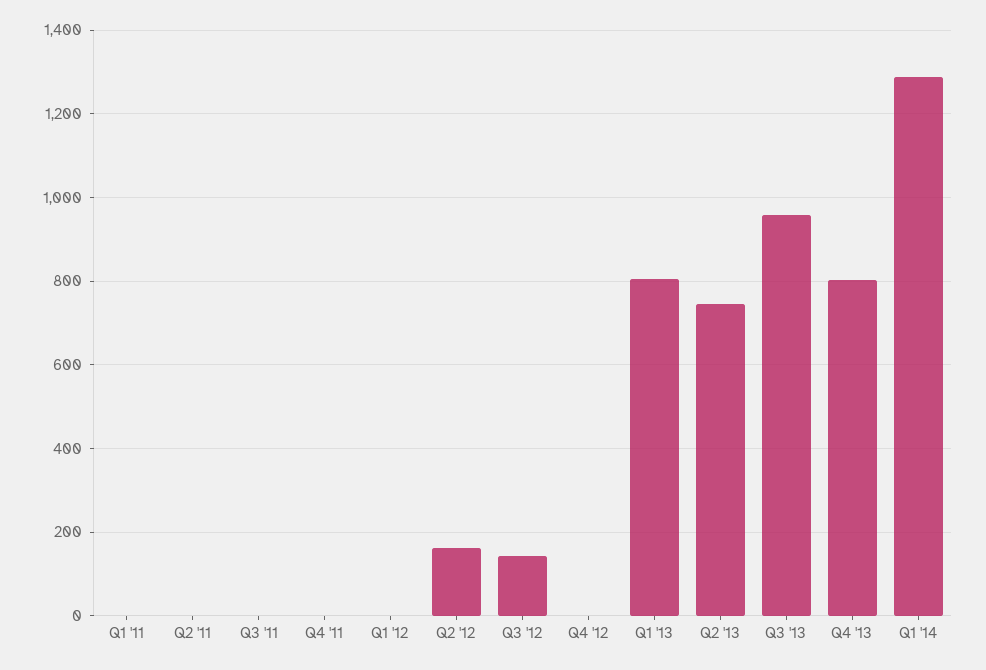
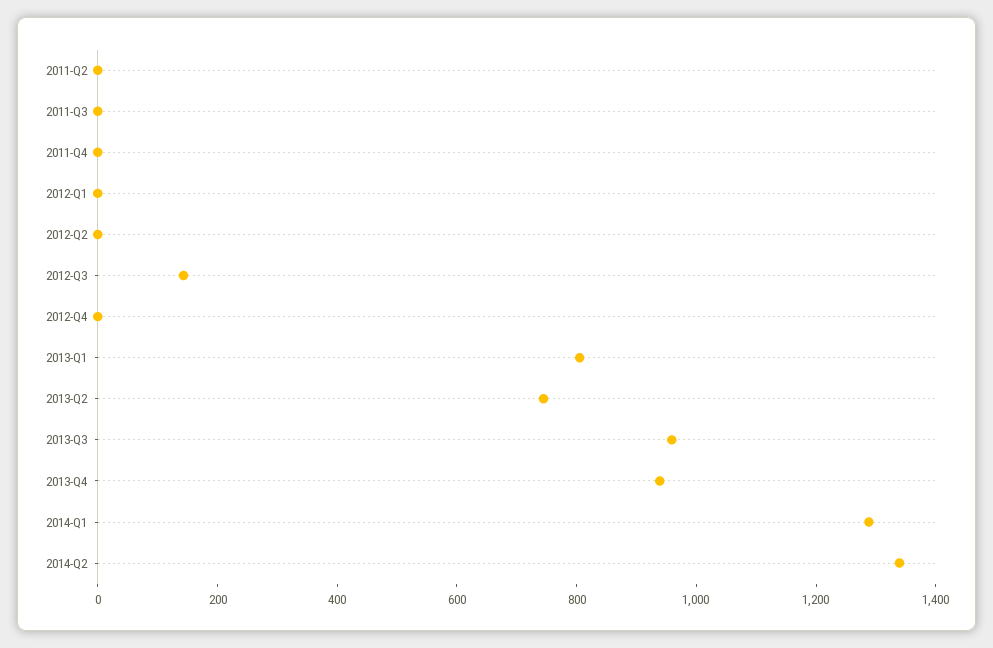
Q1 '11: 0 -> none
Q2 '12: 160 -> 0
Q4 '13: 800 -> 950
2014-Q2: none -> 1350

